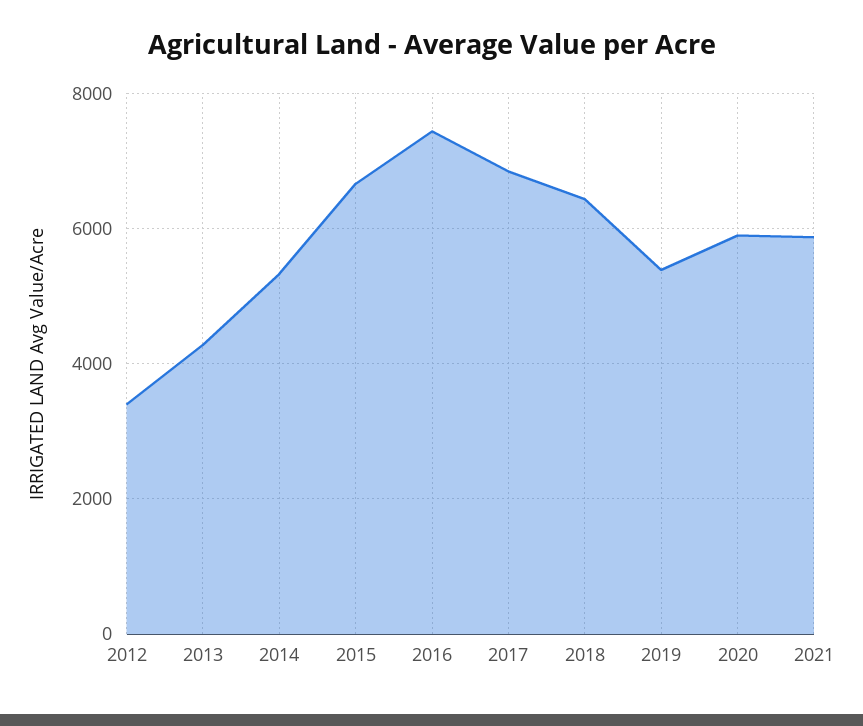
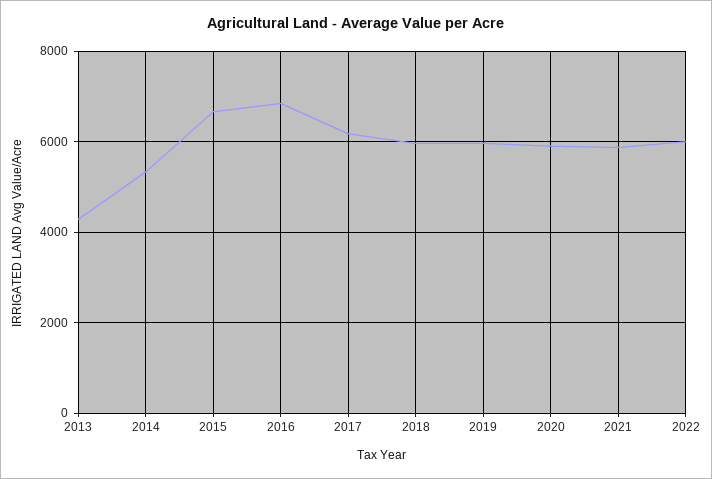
2012: 3400 -> none
2016: 7400 -> 6800
2017: 6800 -> 6200
2018: 6400 -> 6000
2019: 5400 -> 6000
2022: none -> 6000

